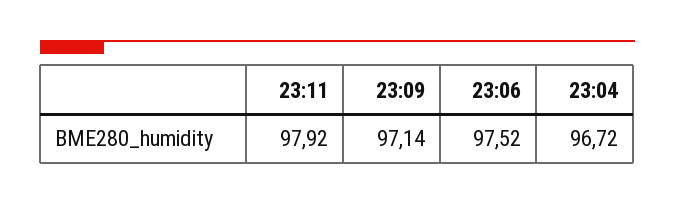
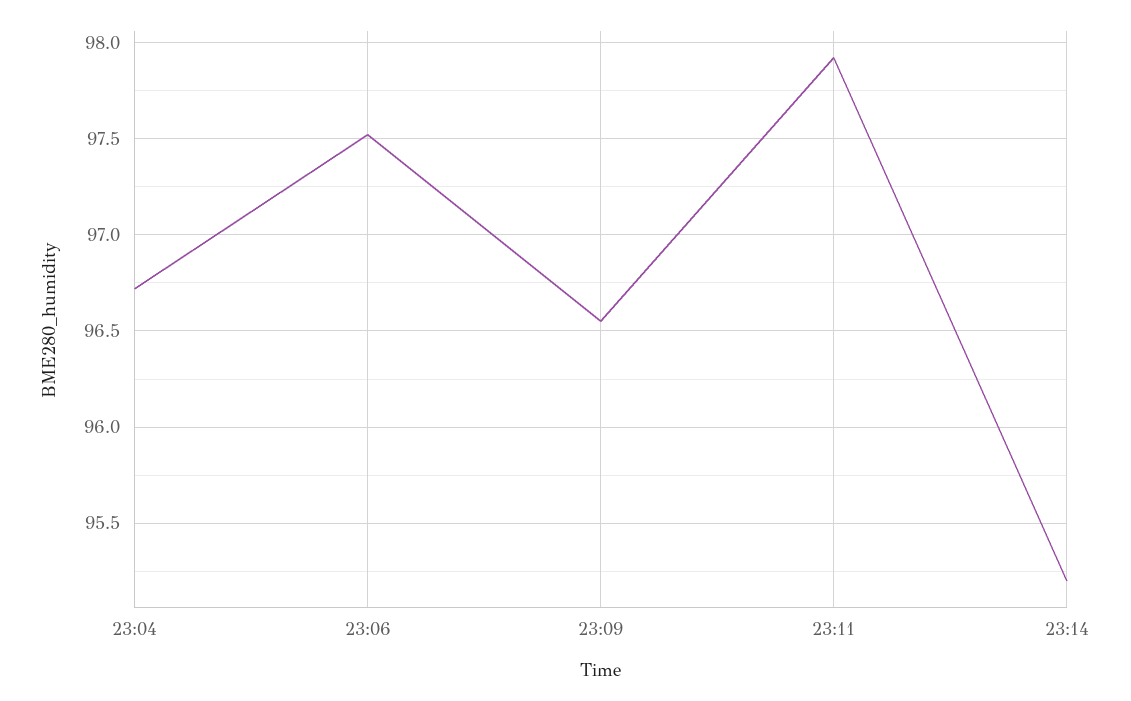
23:09: 97.14 -> 96.55
23:14: none -> 95.2

